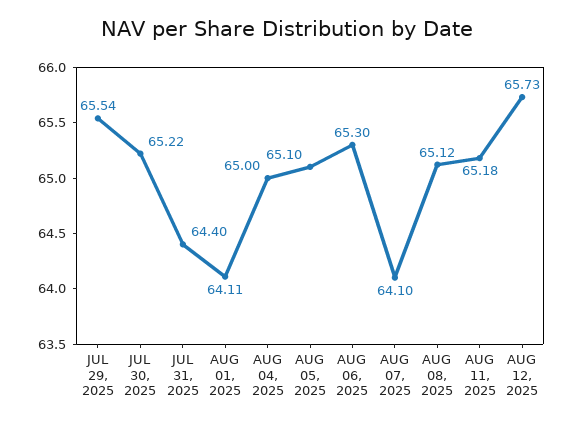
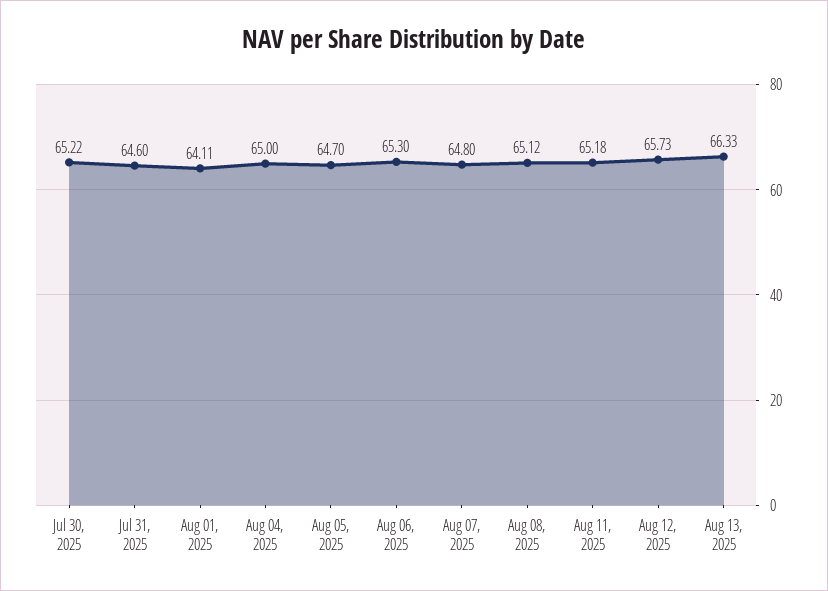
JUL 29, 2025: 65.54 -> none
JUL 31, 2025: 64.4 -> 64.6
AUG 05, 2025: 65.1 -> 64.7
AUG 07, 2025: 64.1 -> 64.8
Aug 13, 2025: none -> 66.33

